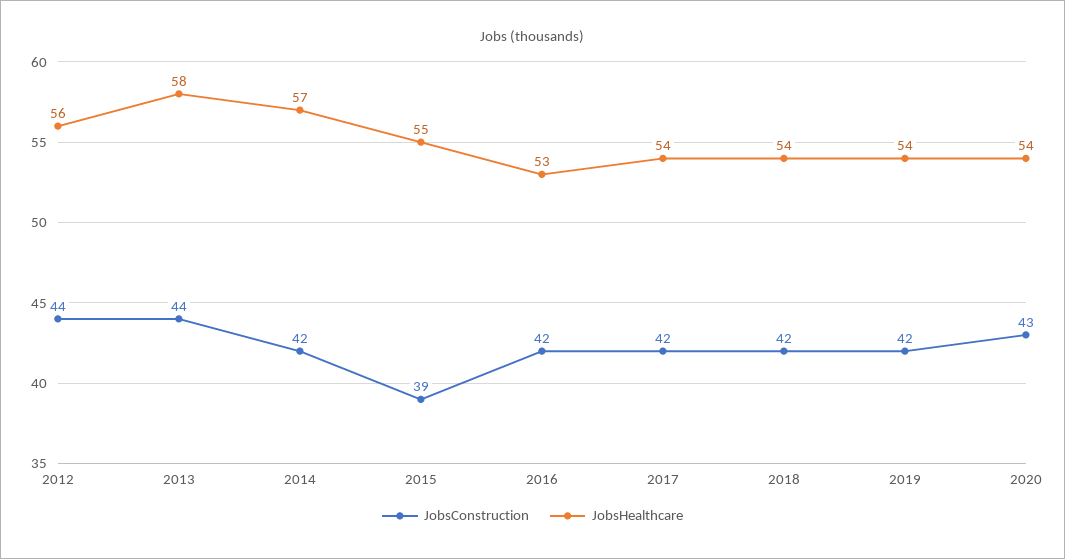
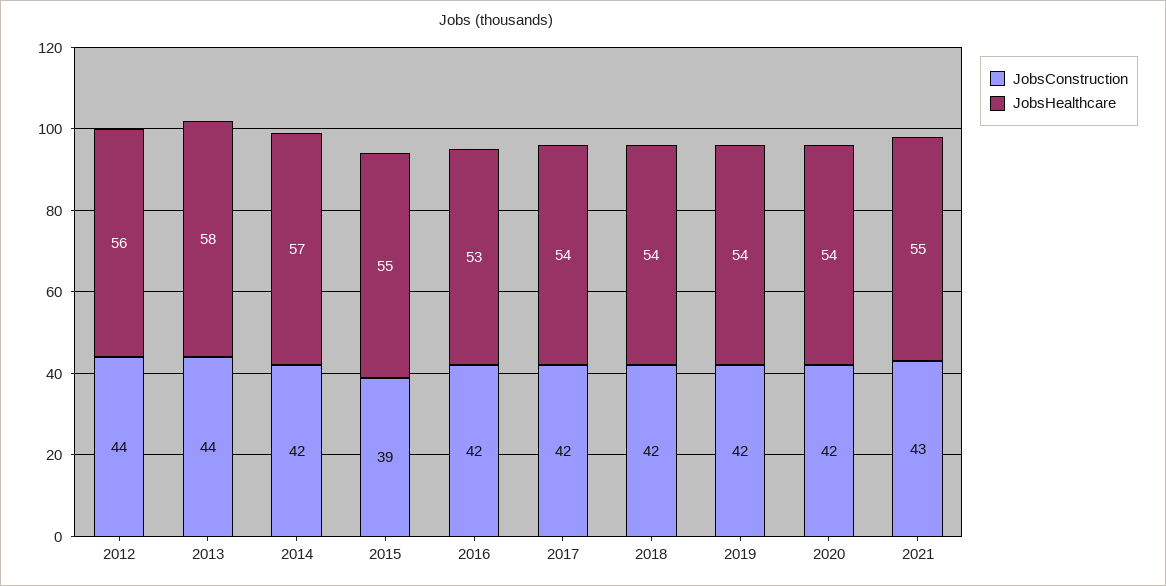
JobsConstruction, 2020: 43 -> 42
JobsConstruction, 2021: none -> 43
JobsHealthcare, 2021: none -> 55

